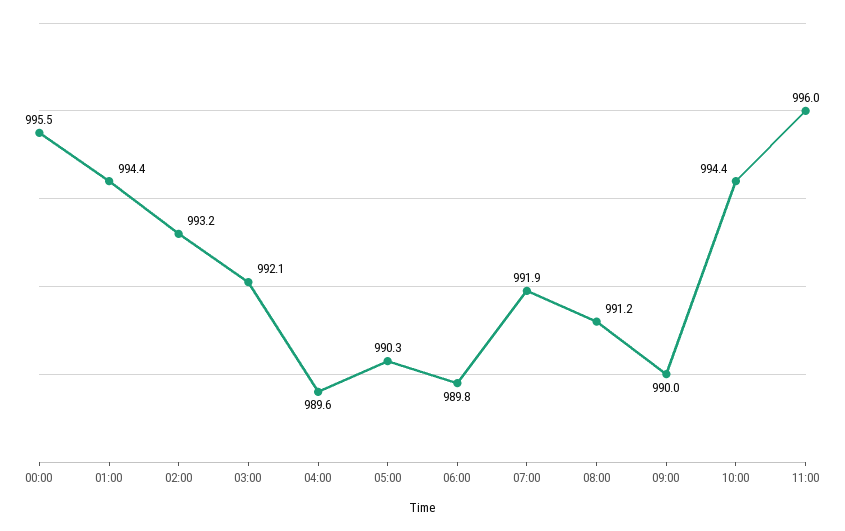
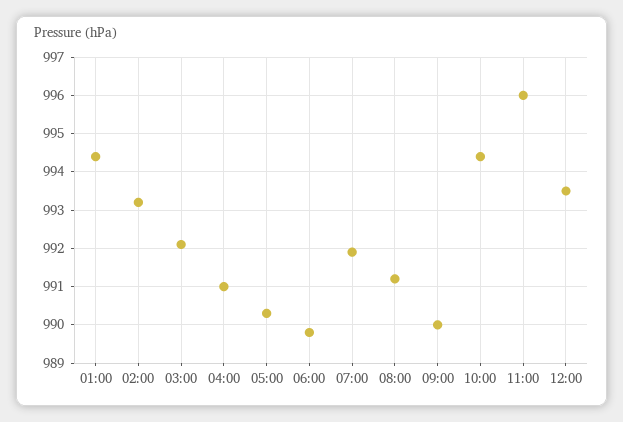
00:00: 995.5 -> none
04:00: 989.6 -> 991
12:00: none -> 993.5

